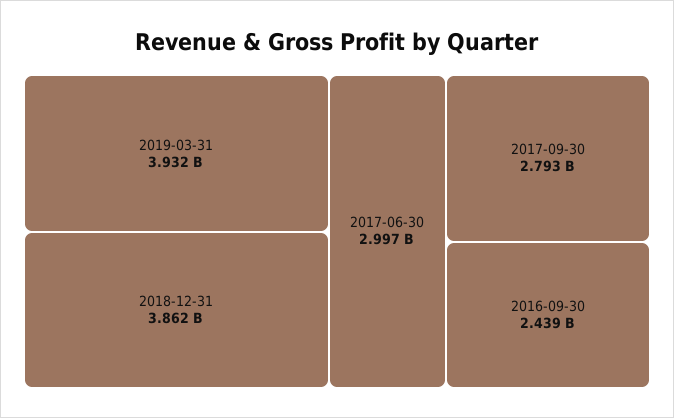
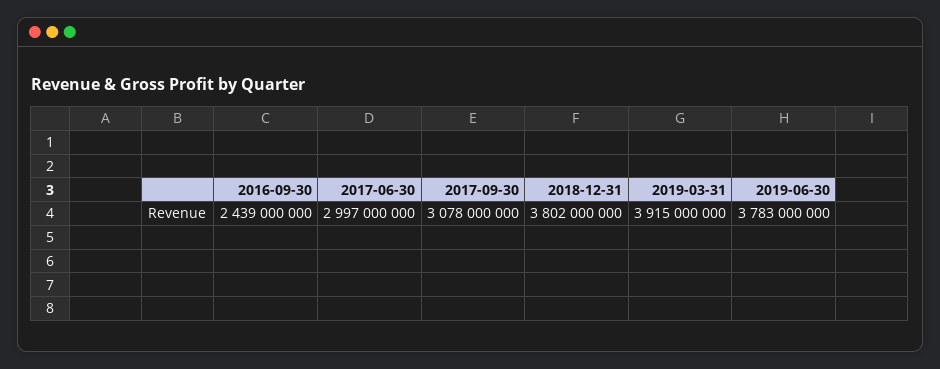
2019-03-31: 3932000000 -> 3915000000
2018-12-31: 3862000000 -> 3802000000
2017-09-30: 2793000000 -> 3078000000
2019-06-30: none -> 3783000000

